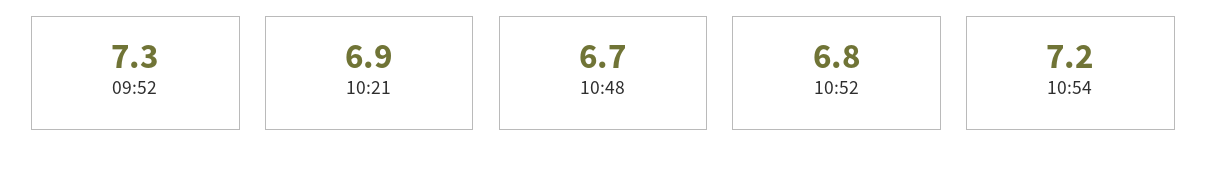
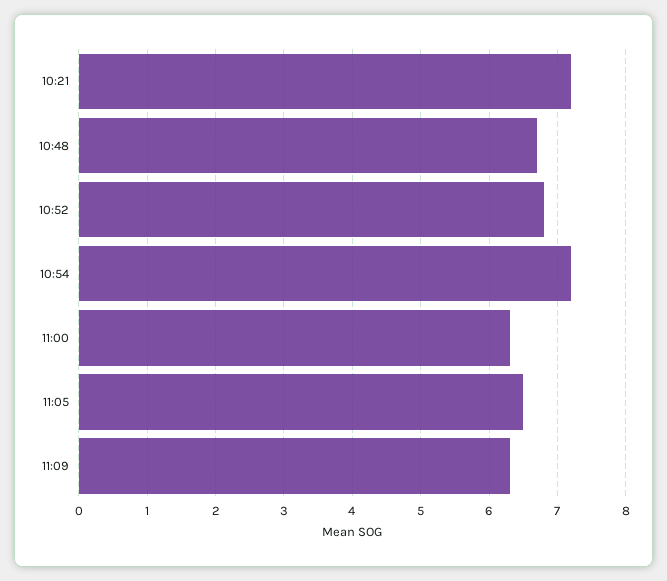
09:52: 7.3 -> none
10:21: 6.9 -> 7.2
11:00: none -> 6.3
11:05: none -> 6.5
11:09: none -> 6.3

